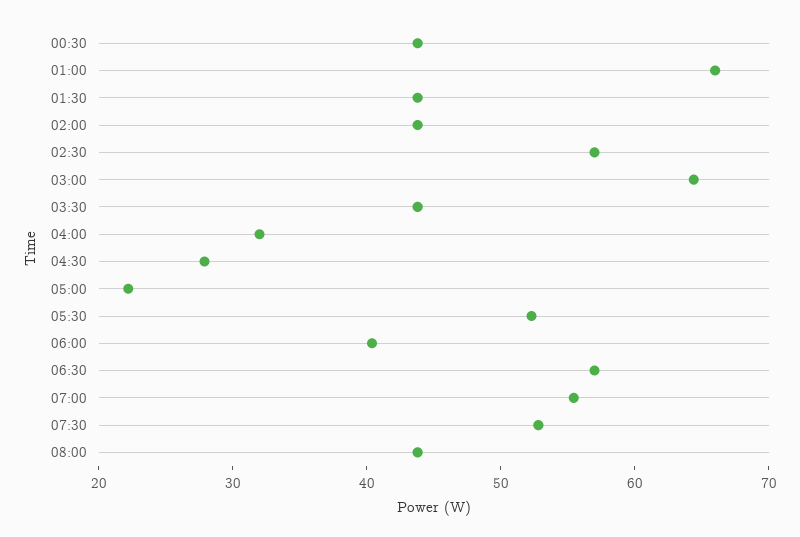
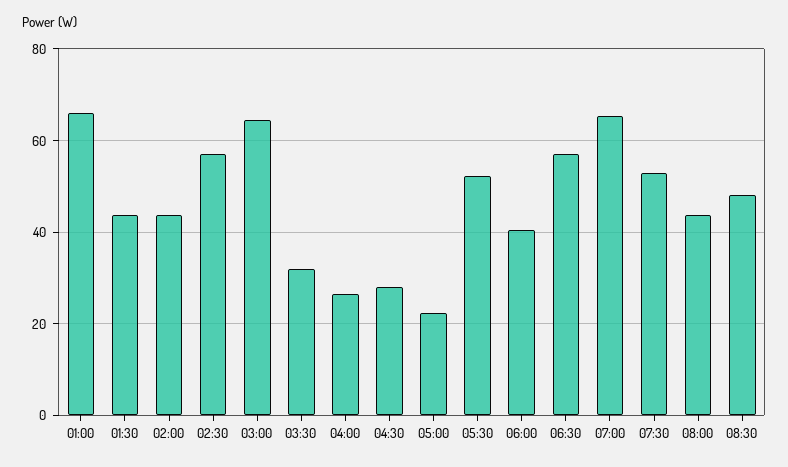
00:30: 44 -> none
03:30: 44 -> 32
04:00: 32 -> 26
07:00: 56 -> 66
08:30: none -> 48

